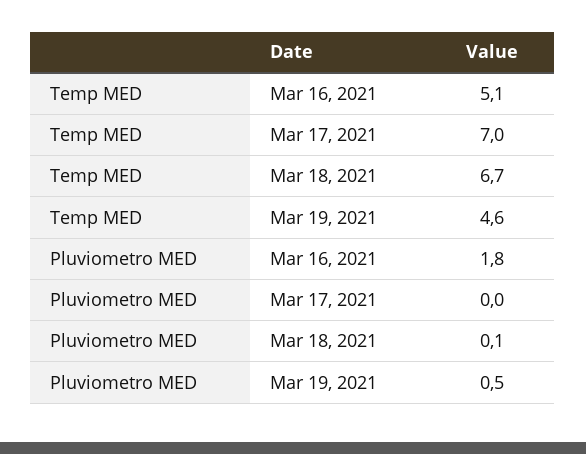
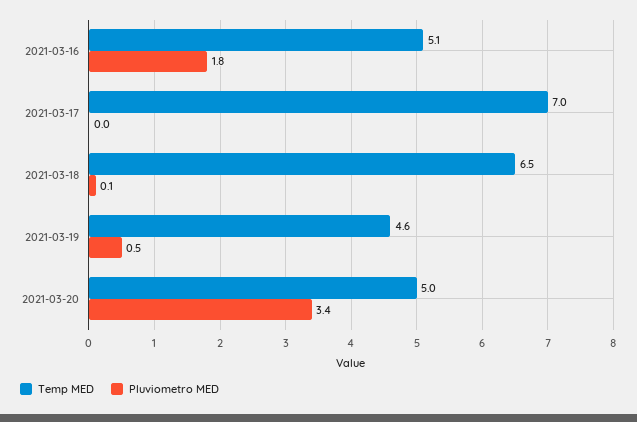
Temp MED, Mar 18, 2021: 6.7 -> 6.5
Temp MED, 2021-03-20: none -> 5
Pluviometro MED, 2021-03-20: none -> 3.4

